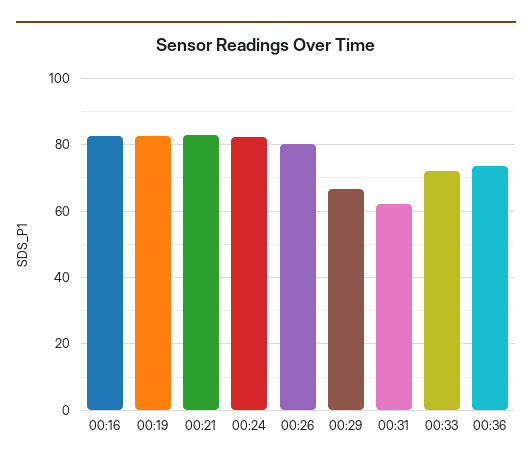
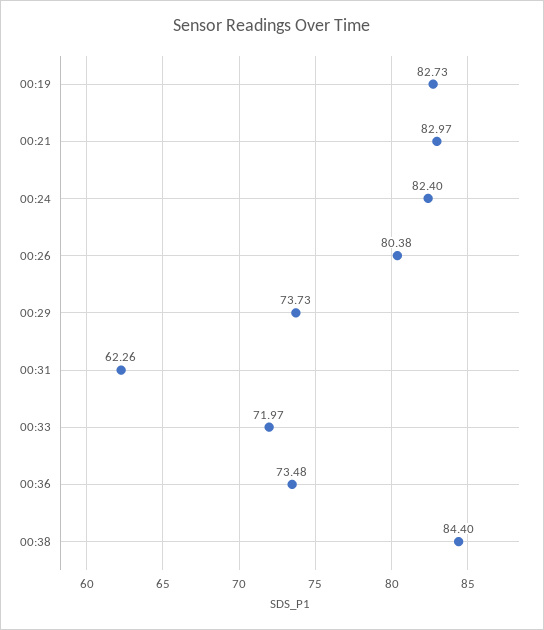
00:16: 82 -> none
00:29: 66 -> 73.73
00:38: none -> 84.4

